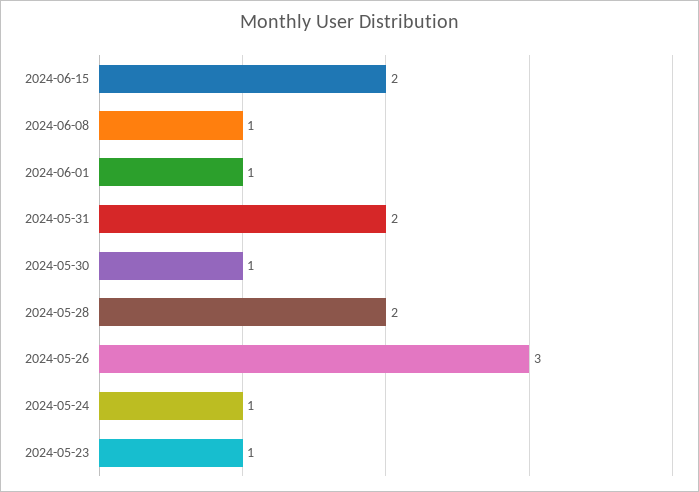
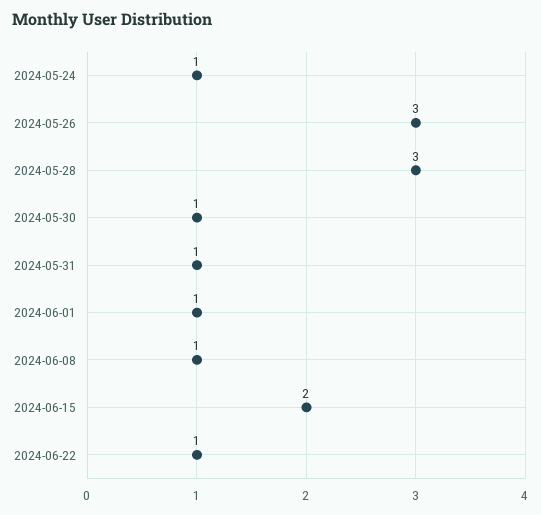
2024-05-31: 2 -> 1
2024-05-28: 2 -> 3
2024-05-23: 1 -> none
2024-06-22: none -> 1

